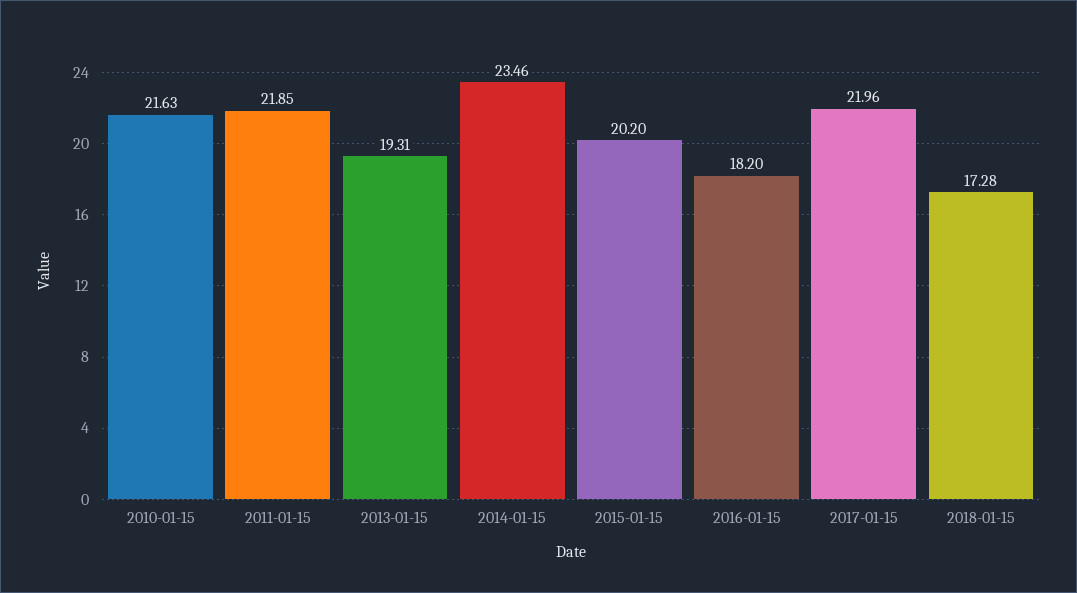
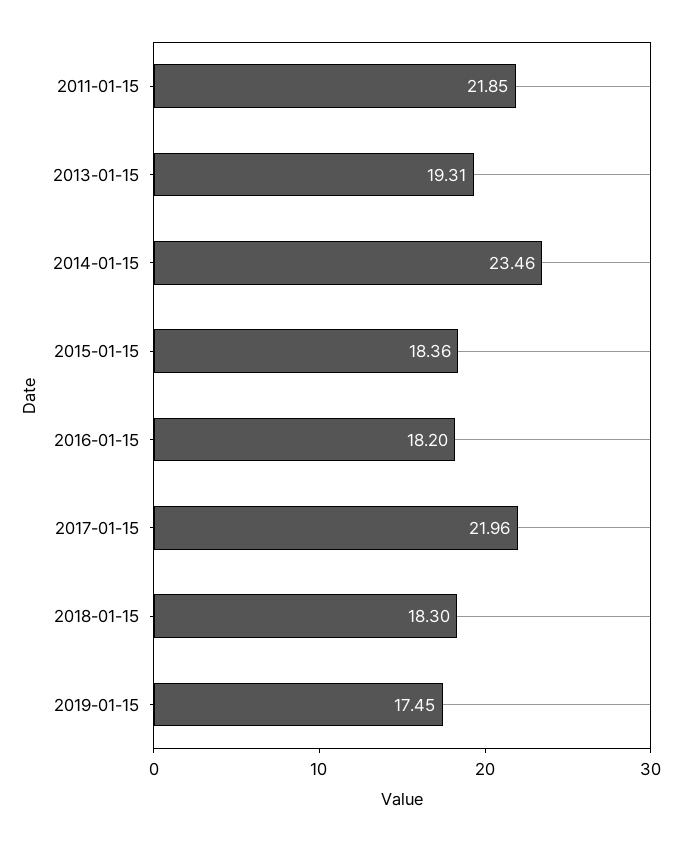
2010-01-15: 21.63 -> none
2015-01-15: 20.2 -> 18.36
2018-01-15: 17.28 -> 18.3
2019-01-15: none -> 17.45

